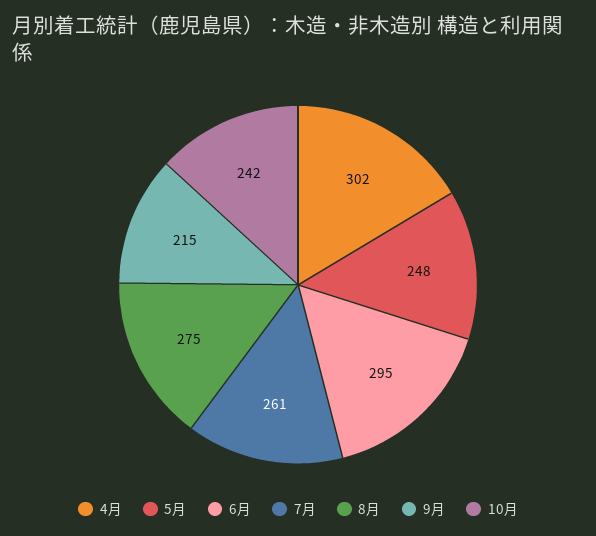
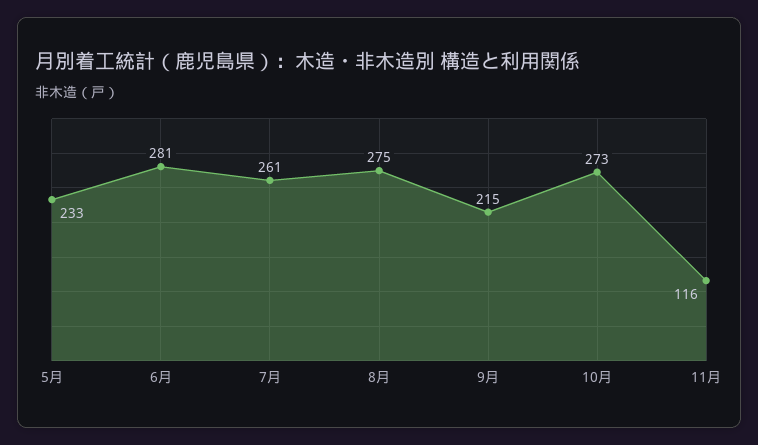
4月: 302 -> none
5月: 248 -> 233
6月: 295 -> 281
10月: 242 -> 273
11月: none -> 116

